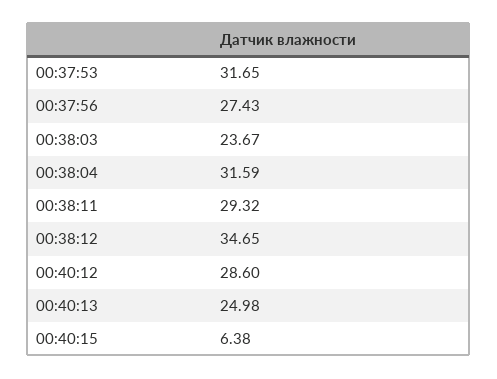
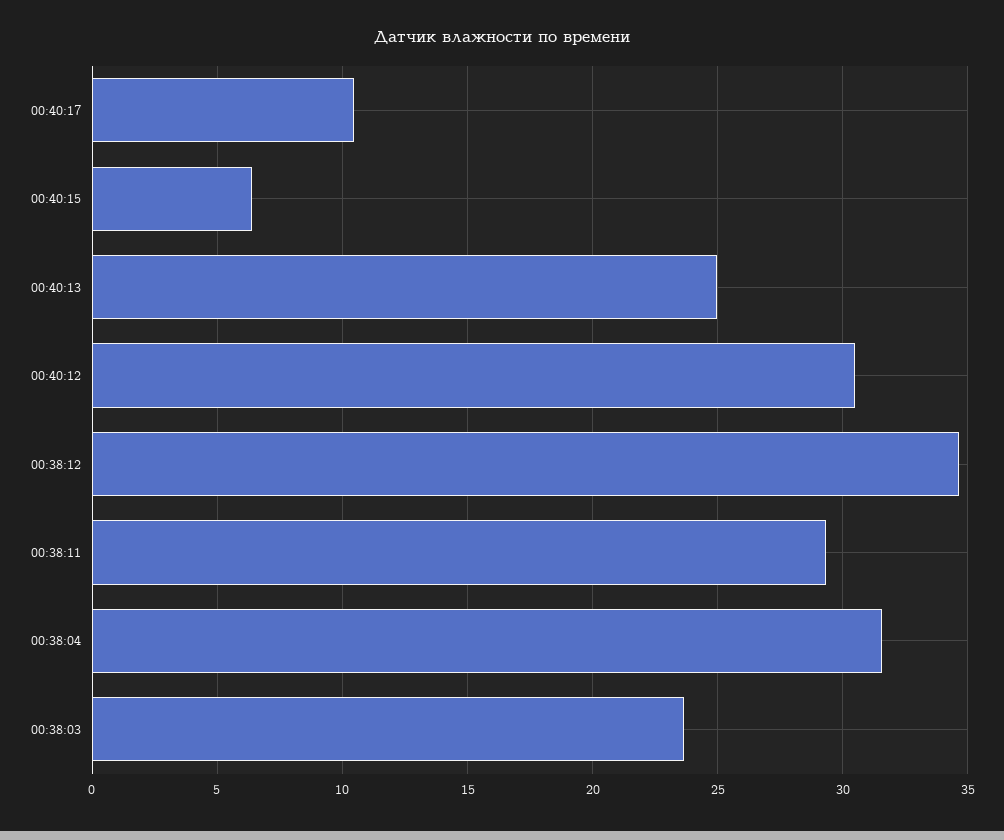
00:37:53: 31.65 -> none
00:37:56: 27.43 -> none
00:40:12: 28.6 -> 30.5
00:40:17: none -> 10.5

